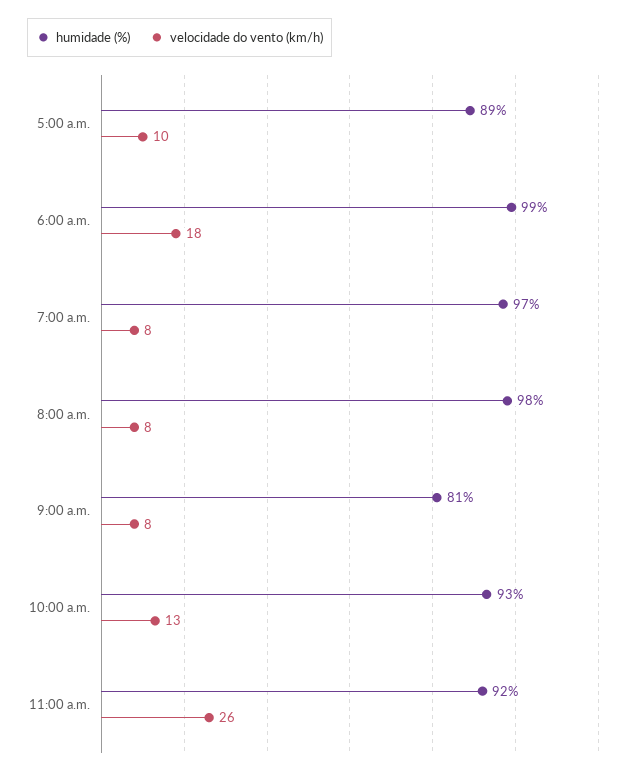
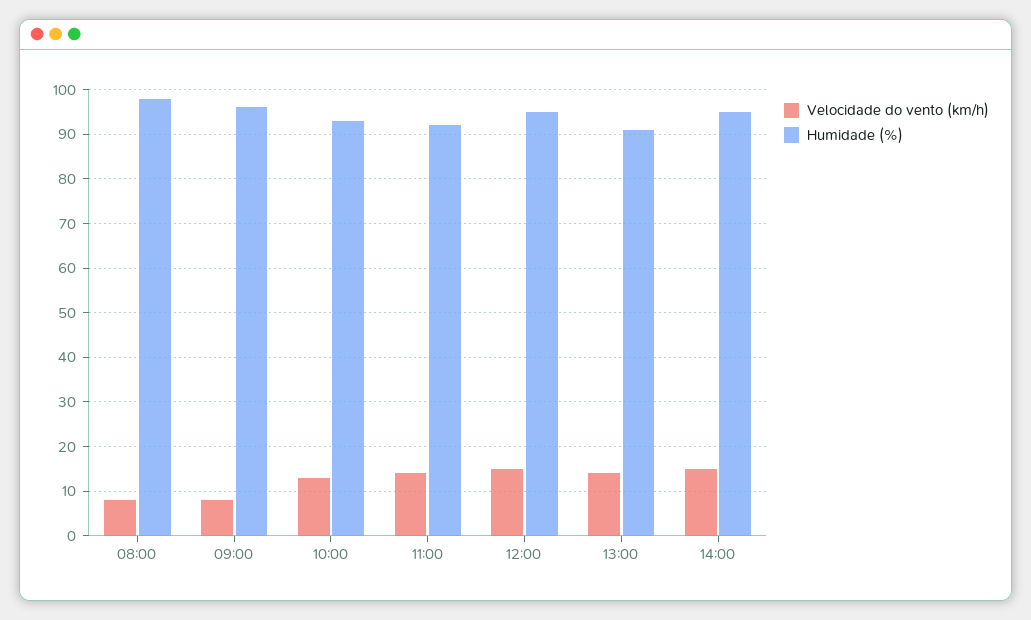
humidade (%), 5:00 a.m.: 89 -> none
velocidade do vento (km/h), 5:00 a.m.: 10 -> none
humidade (%), 6:00 a.m.: 99 -> none
velocidade do vento (km/h), 6:00 a.m.: 18 -> none
humidade (%), 7:00 a.m.: 97 -> none
velocidade do vento (km/h), 7:00 a.m.: 8 -> none
humidade (%), 9:00 a.m.: 81 -> 95
velocidade do vento (km/h), 11:00 a.m.: 26 -> 15
velocidade do vento (km/h), 12:00: none -> 15
humidade (%), 12:00: none -> 95
velocidade do vento (km/h), 13:00: none -> 15
humidade (%), 13:00: none -> 90
velocidade do vento (km/h), 14:00: none -> 15
humidade (%), 14:00: none -> 95

